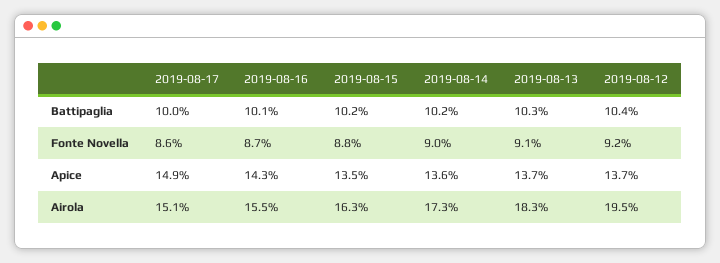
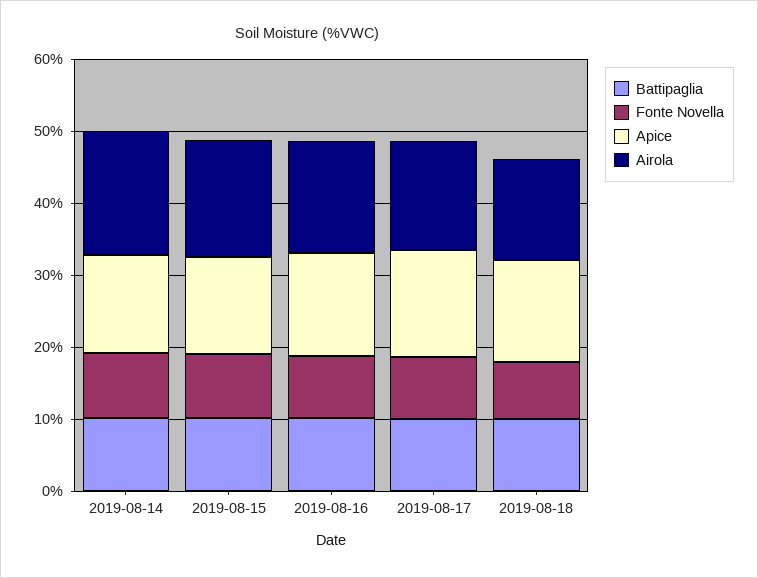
Battipaglia, 2019-08-13: 10.3 -> none
Battipaglia, 2019-08-12: 10.4 -> none
Fonte Novella, 2019-08-13: 9.1 -> none
Fonte Novella, 2019-08-12: 9.2 -> none
Apice, 2019-08-13: 13.7 -> none
Apice, 2019-08-12: 13.7 -> none
Airola, 2019-08-13: 18.3 -> none
Airola, 2019-08-12: 19.5 -> none
Battipaglia, 2019-08-18: none -> 10
Fonte Novella, 2019-08-18: none -> 8
Apice, 2019-08-18: none -> 14
Airola, 2019-08-18: none -> 14

